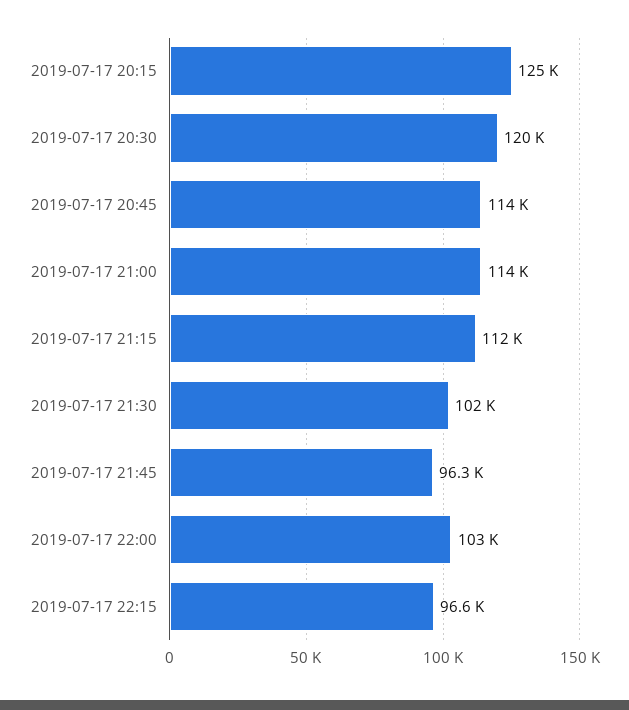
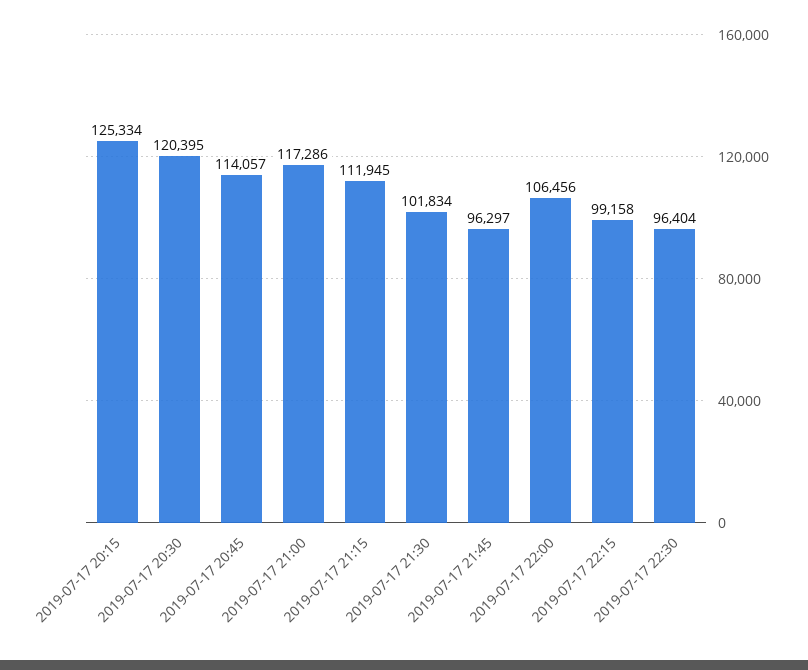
2019-07-17 21:00: 114000 -> 117286
2019-07-17 22:00: 103000 -> 106456
2019-07-17 22:15: 96600 -> 99158
2019-07-17 22:30: none -> 96404

